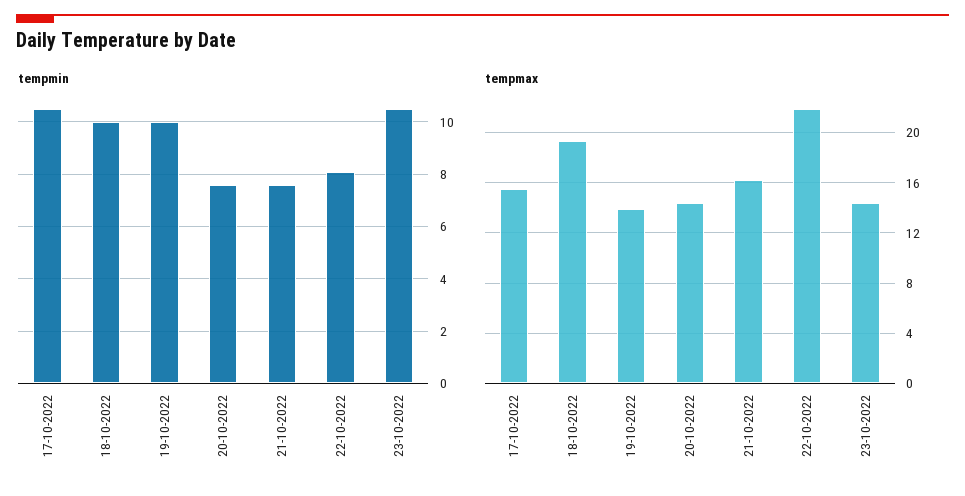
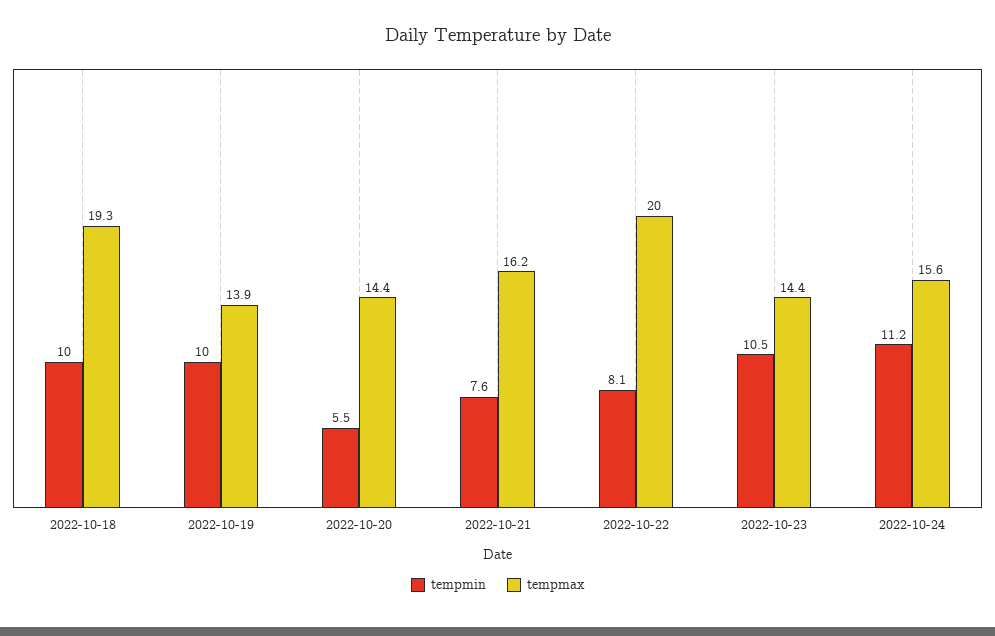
tempmin, 17-10-2022: 10.5 -> none
tempmin, 20-10-2022: 7.5 -> 5.5
tempmax, 17-10-2022: 15.5 -> none
tempmax, 22-10-2022: 22 -> 20
tempmin, 2022-10-24: none -> 11.2
tempmax, 2022-10-24: none -> 15.6

